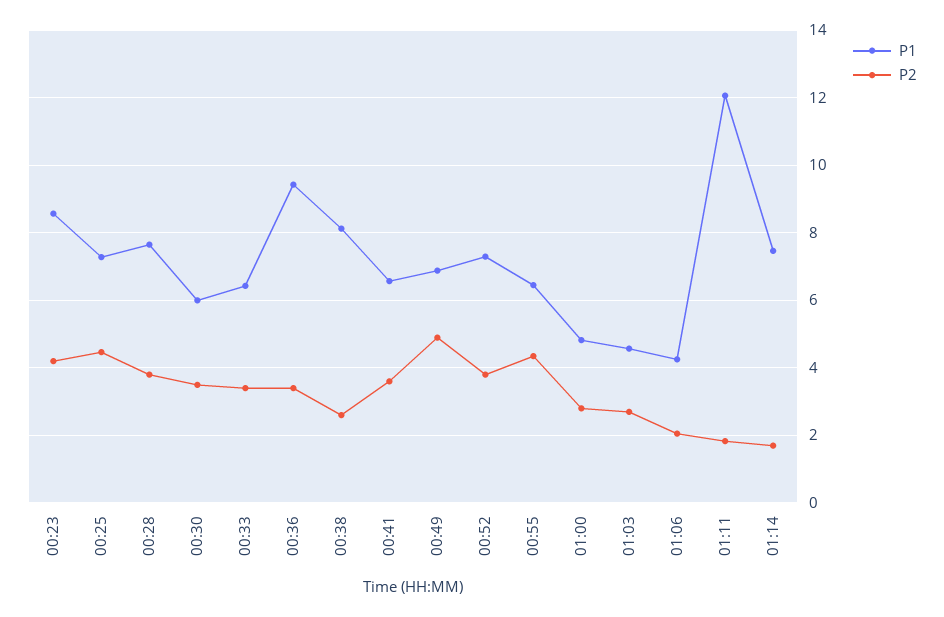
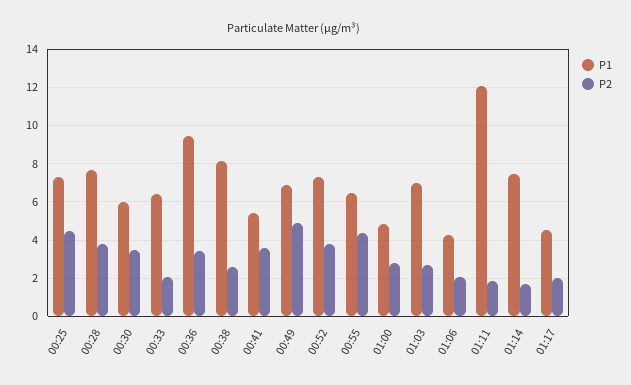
P1, 00:23: 8.6 -> none
P2, 00:23: 4.2 -> none
P2, 00:33: 3.4 -> 2
P1, 00:41: 6.6 -> 5.5
P1, 01:03: 4.6 -> 7
P1, 01:17: none -> 4.5
P2, 01:17: none -> 2

